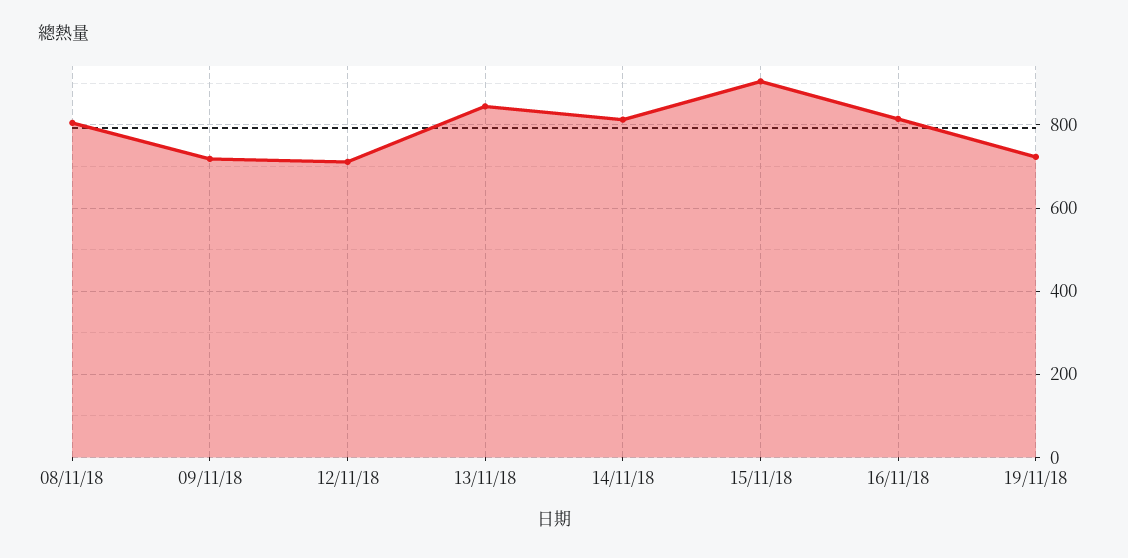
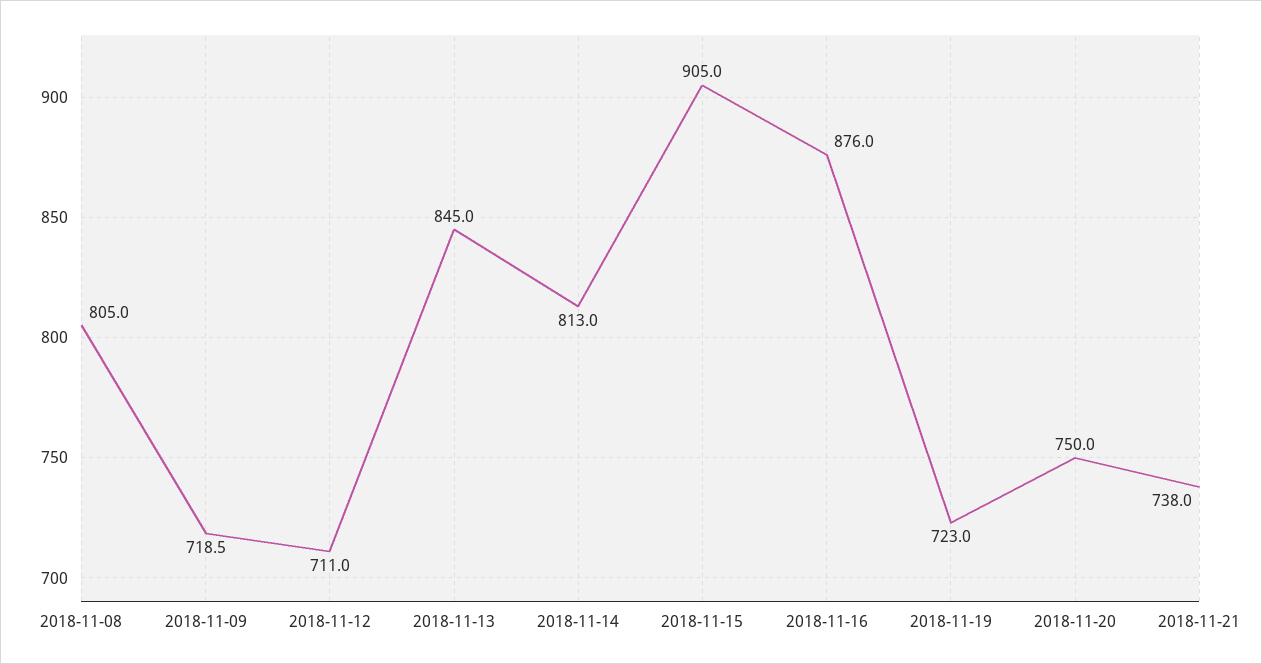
16/11/18: 820 -> 876
2018-11-20: none -> 750
2018-11-21: none -> 738

